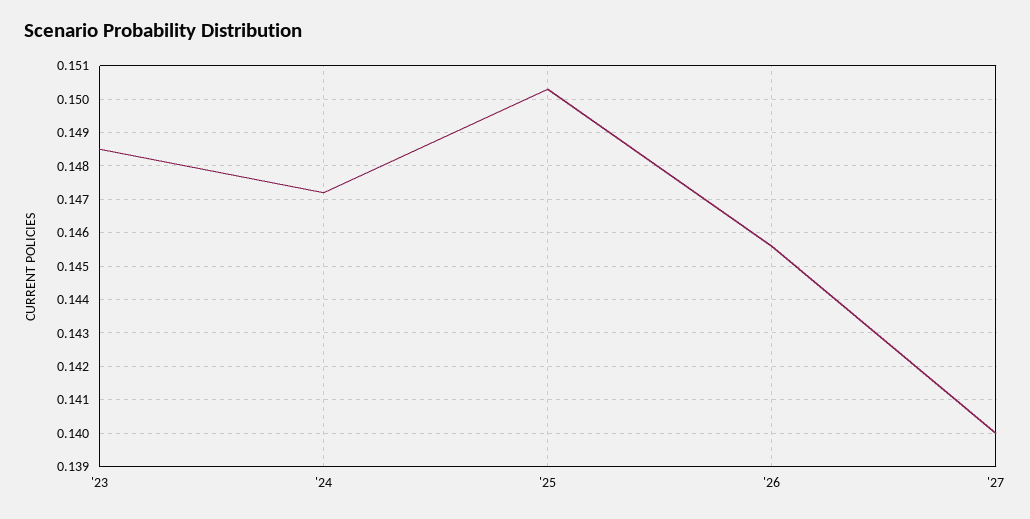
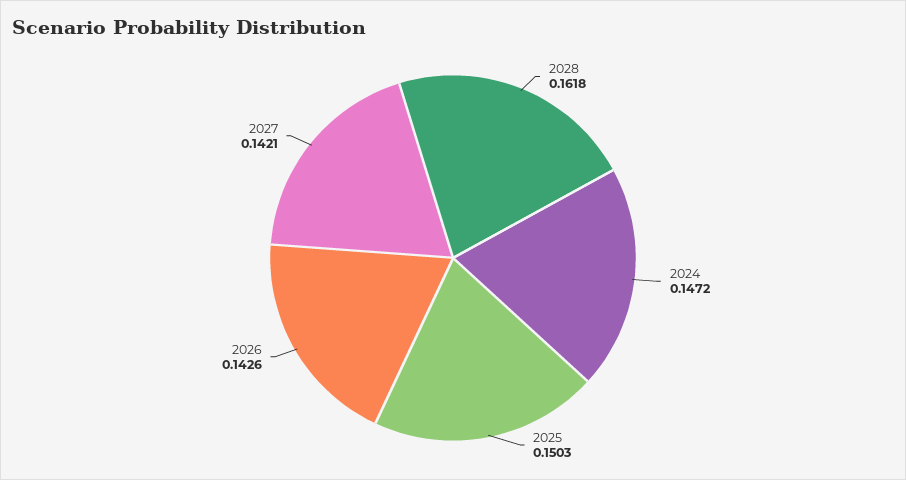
'23: 0.1485 -> none
'26: 0.1455 -> 0.1426
'27: 0.14 -> 0.1421
2028: none -> 0.1618

